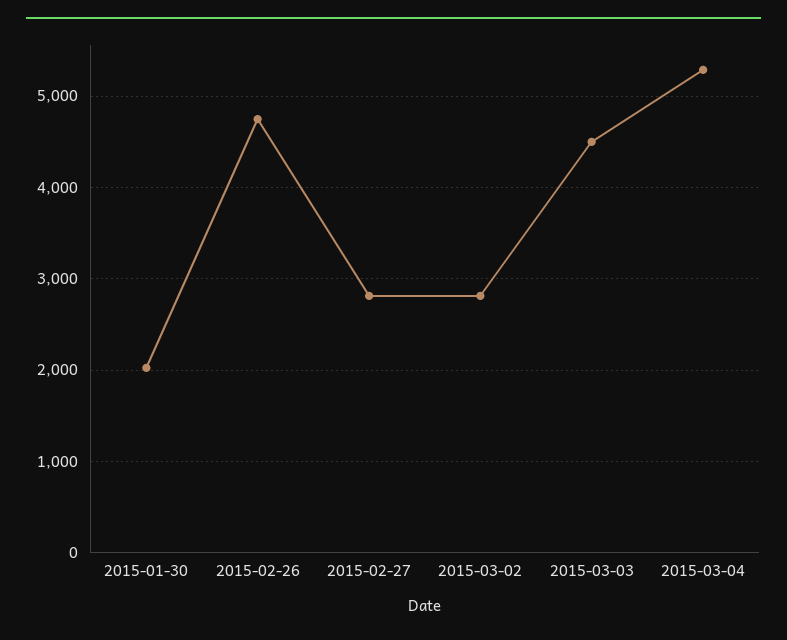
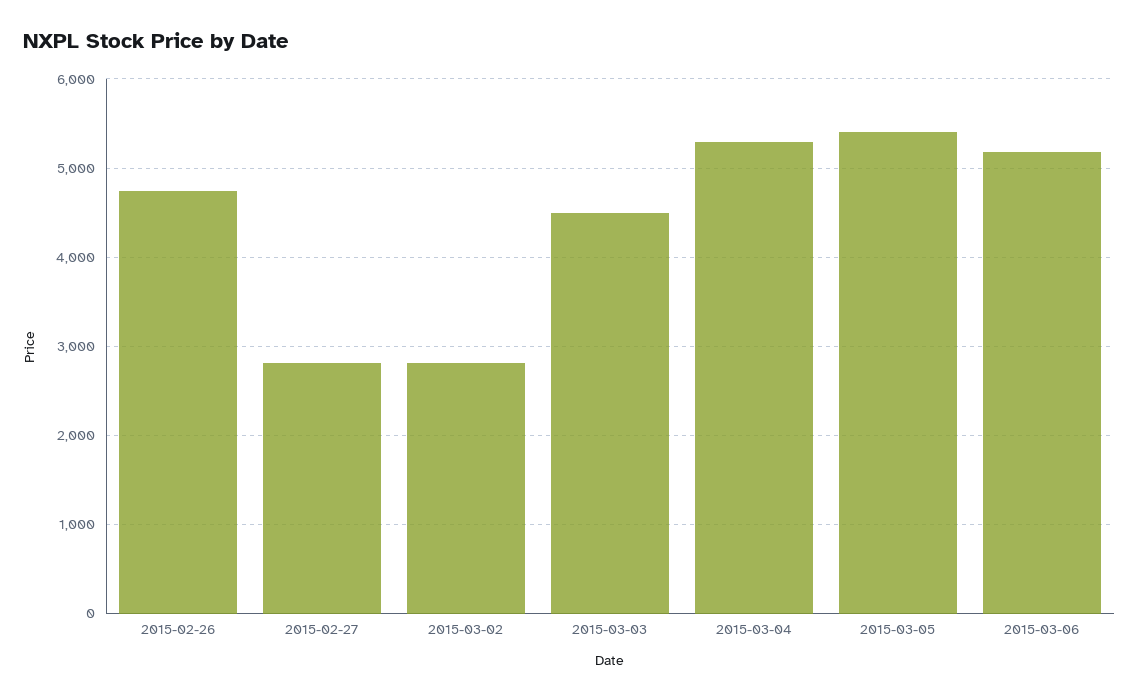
2015-01-30: 2000 -> none
2015-03-05: none -> 5400
2015-03-06: none -> 5200

